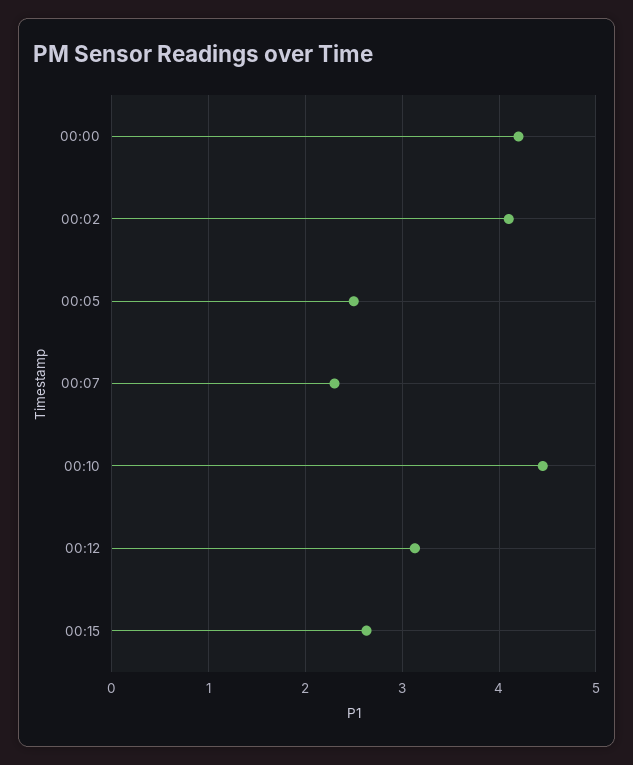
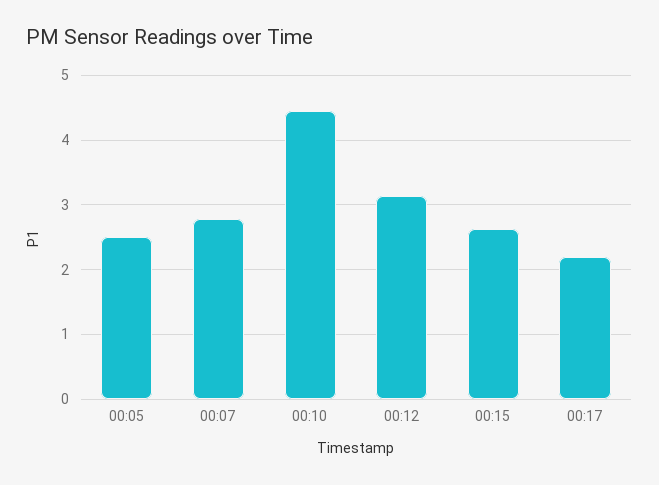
00:00: 4.2 -> none
00:02: 4.1 -> none
00:07: 2.3 -> 2.8
00:17: none -> 2.2

